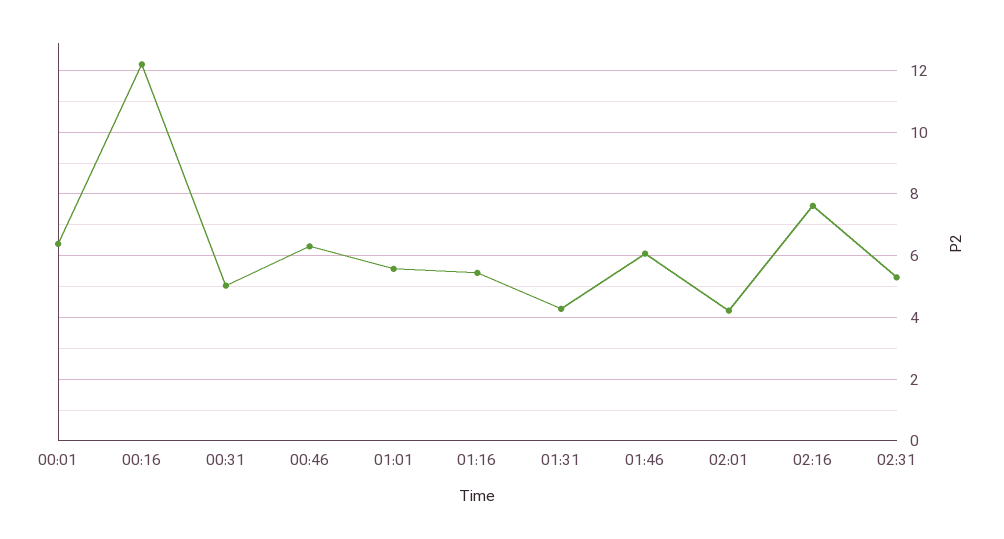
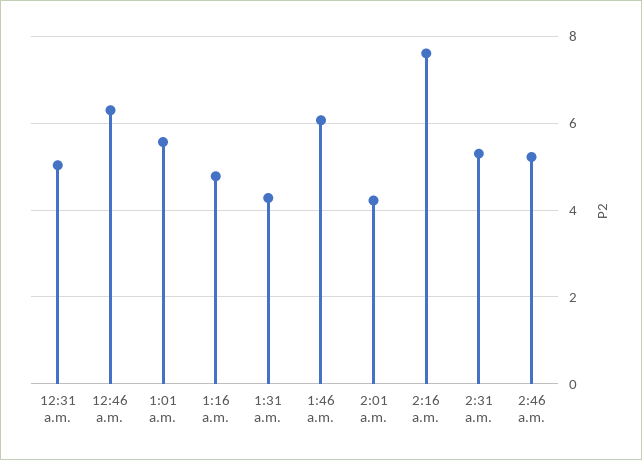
00:01: 6.4 -> none
00:16: 12.2 -> none
01:16: 5.4 -> 4.8
2:46 a.m.: none -> 5.2

